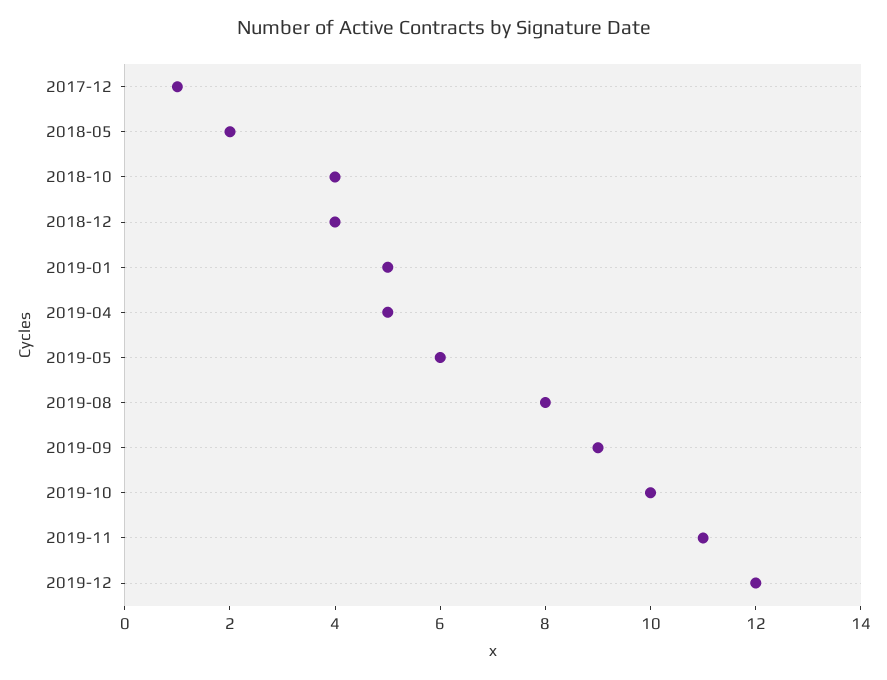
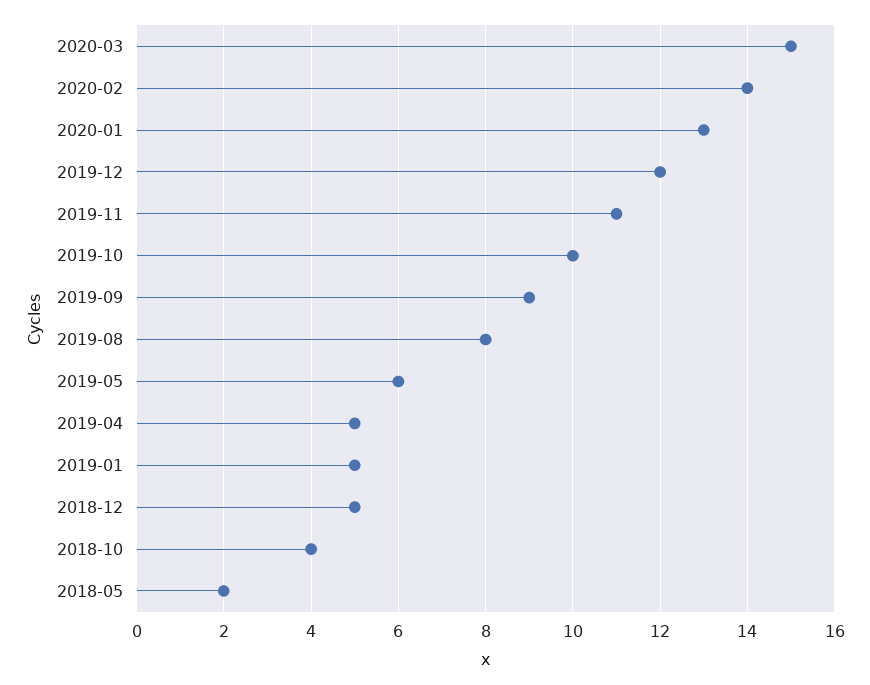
2017-12: 1 -> none
2018-12: 4 -> 5
2020-03: none -> 15
2020-02: none -> 14
2020-01: none -> 13

